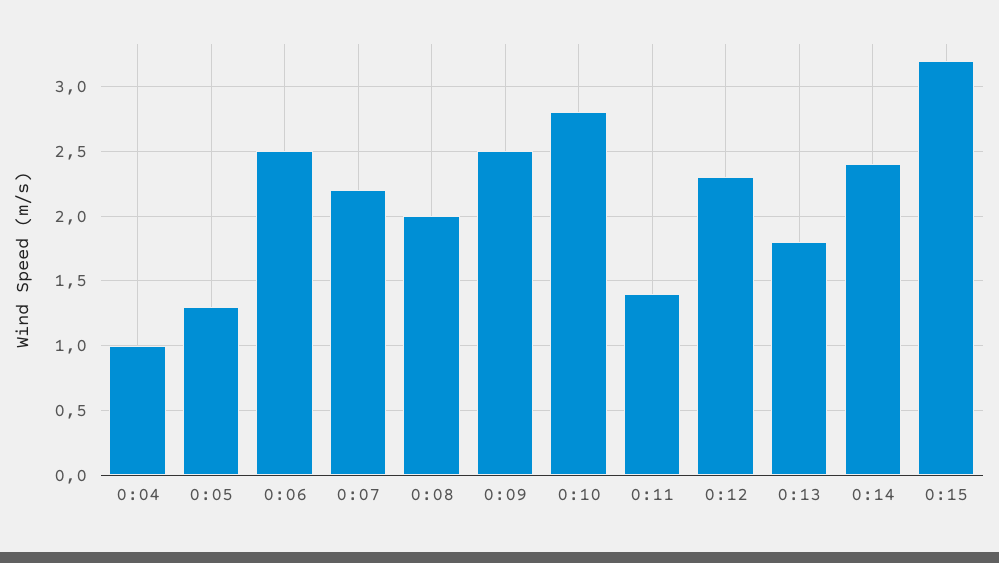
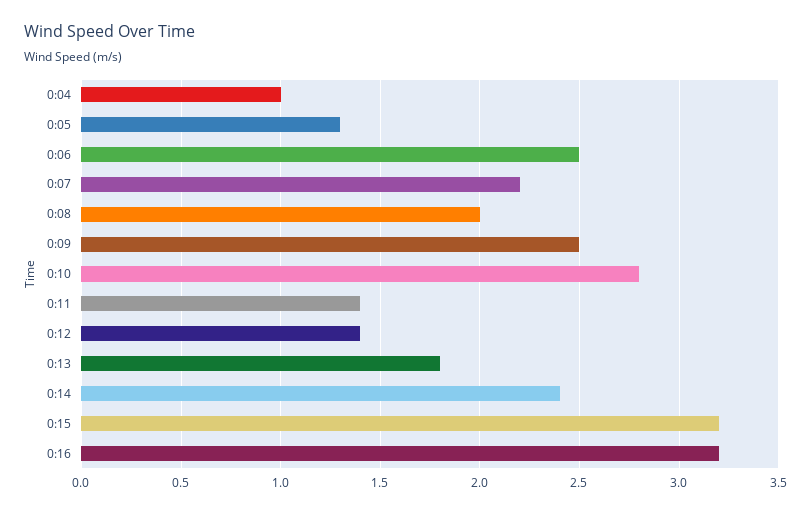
0:12: 2.3 -> 1.4
0:16: none -> 3.2

